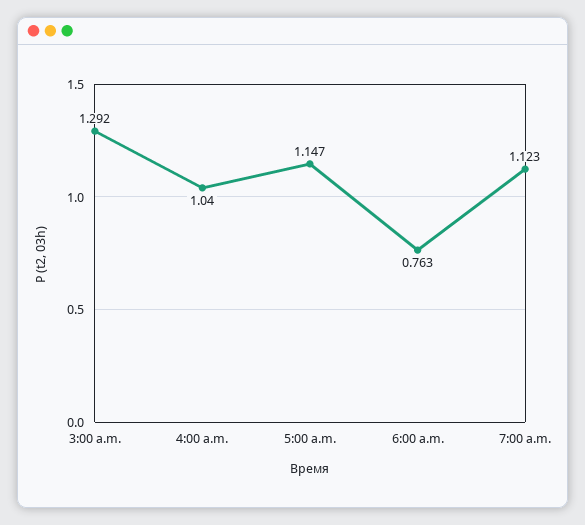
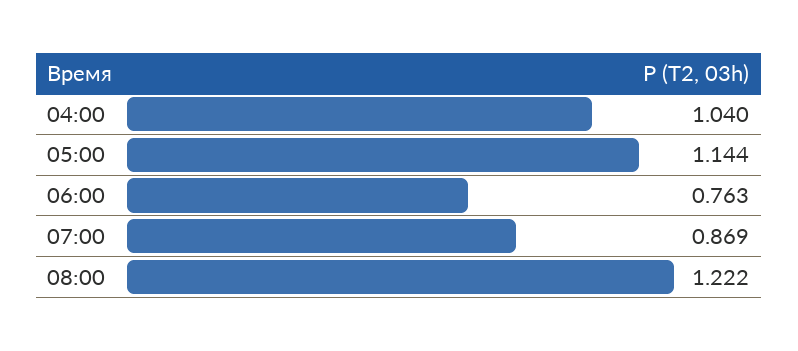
3:00 a.m.: 1.292 -> none
5:00 a.m.: 1.147 -> 1.144
7:00 a.m.: 1.123 -> 0.869
08:00: none -> 1.222

